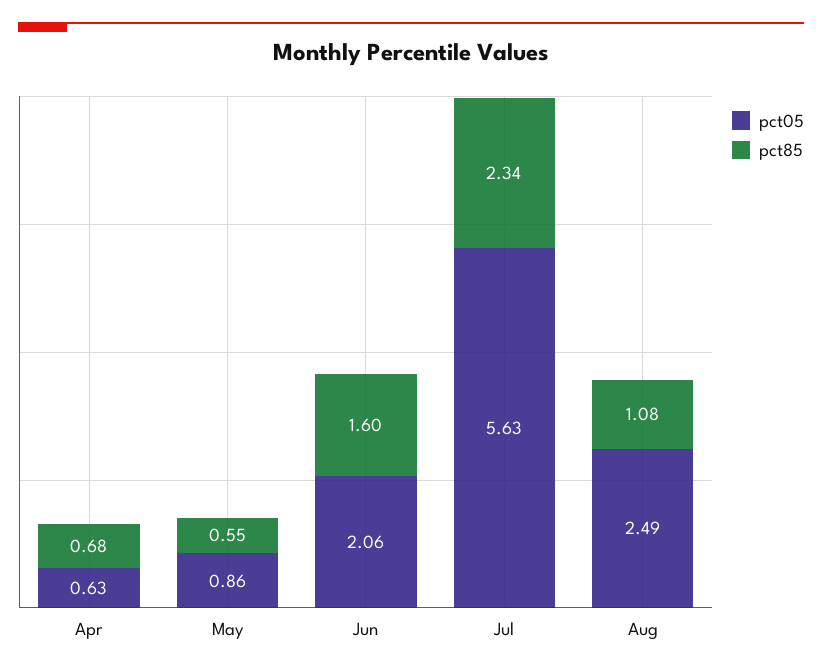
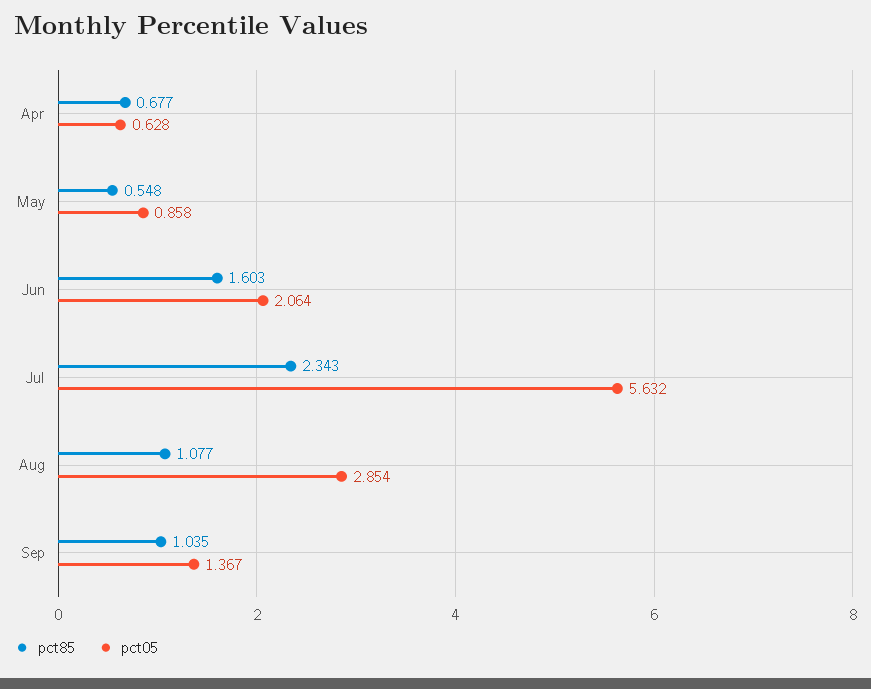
pct05, Aug: 2.49 -> 2.854
pct85, Sep: none -> 1.035
pct05, Sep: none -> 1.367

